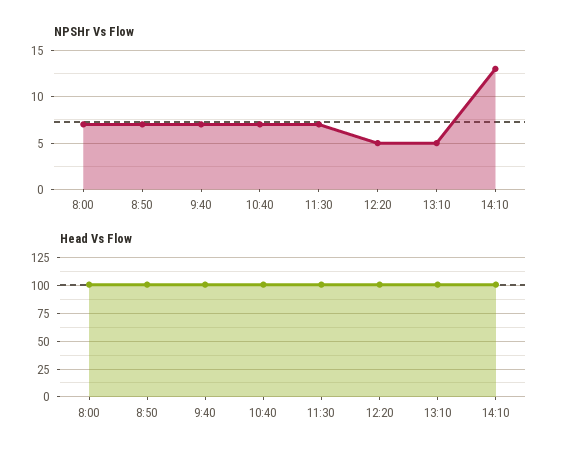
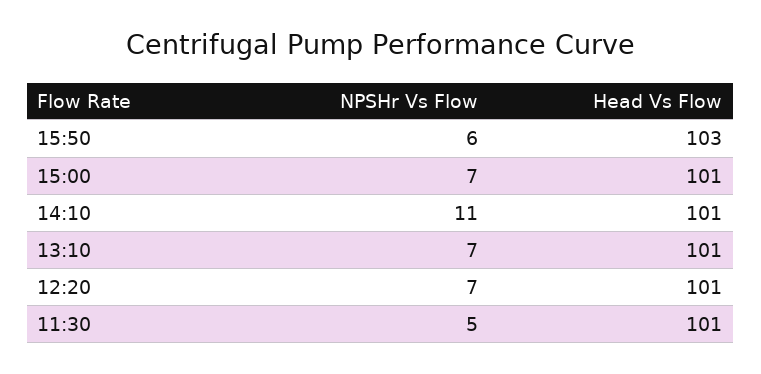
NPSHr Vs Flow, 8:00: 7 -> none
NPSHr Vs Flow, 8:50: 7 -> none
NPSHr Vs Flow, 9:40: 7 -> none
NPSHr Vs Flow, 10:40: 7 -> none
NPSHr Vs Flow, 11:30: 7 -> 5
NPSHr Vs Flow, 12:20: 5 -> 7
NPSHr Vs Flow, 13:10: 5 -> 7
NPSHr Vs Flow, 14:10: 13 -> 11
Head Vs Flow, 8:00: 100 -> none
Head Vs Flow, 8:50: 100 -> none
Head Vs Flow, 9:40: 100 -> none
Head Vs Flow, 10:40: 100 -> none
NPSHr Vs Flow, 15:50: none -> 6
Head Vs Flow, 15:50: none -> 103
NPSHr Vs Flow, 15:00: none -> 7
Head Vs Flow, 15:00: none -> 101

